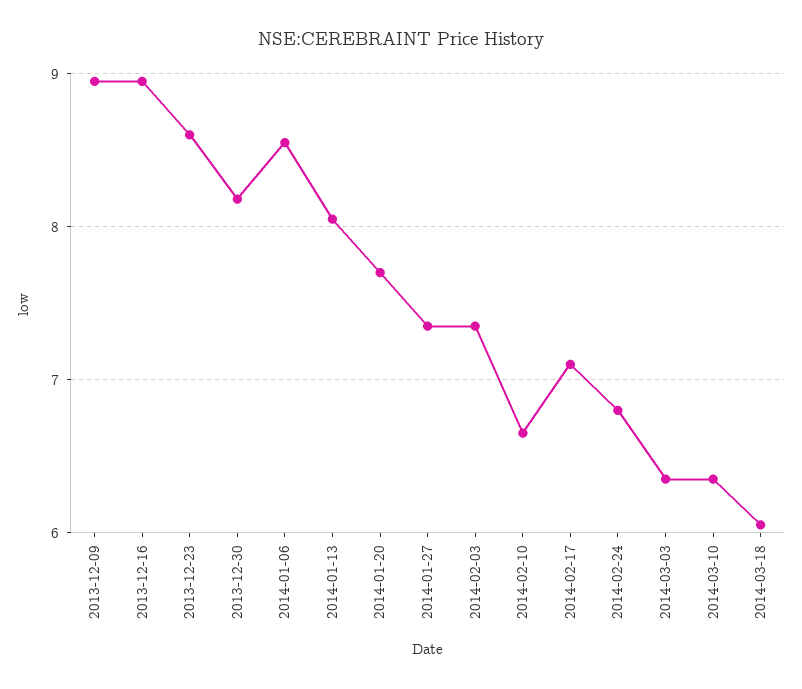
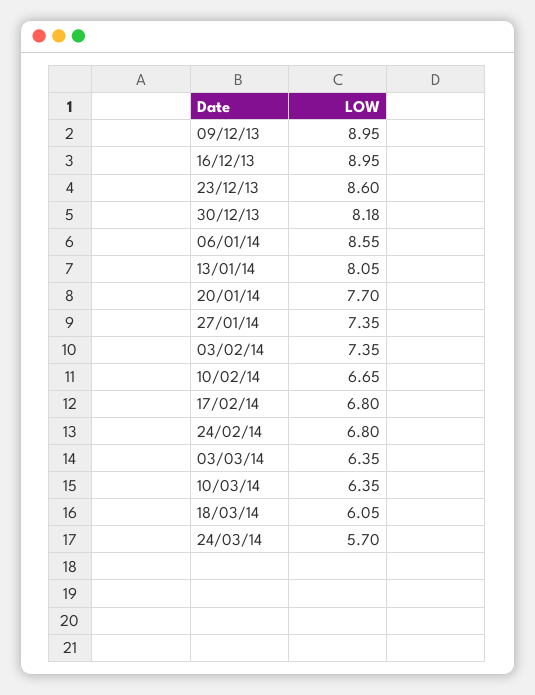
2014-02-17: 7.1 -> 6.8
24/03/14: none -> 5.7

